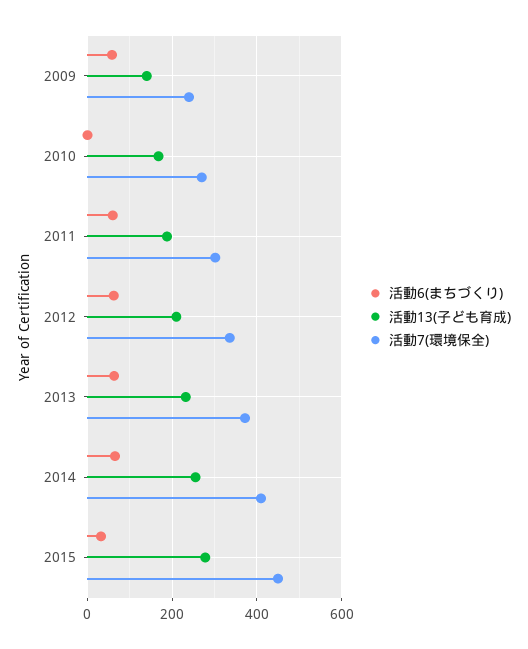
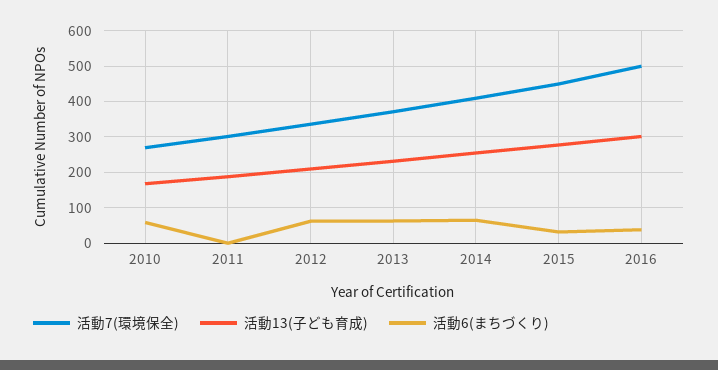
活動6(まちづくり), 2009: 60 -> none
活動13(子ども育成), 2009: 140 -> none
活動7(環境保全), 2009: 240 -> none
活動6(まちづくり), 2010: 0 -> 60
活動6(まちづくり), 2011: 60 -> 0
活動7(環境保全), 2016: none -> 500
活動13(子ども育成), 2016: none -> 300
活動6(まちづくり), 2016: none -> 40

